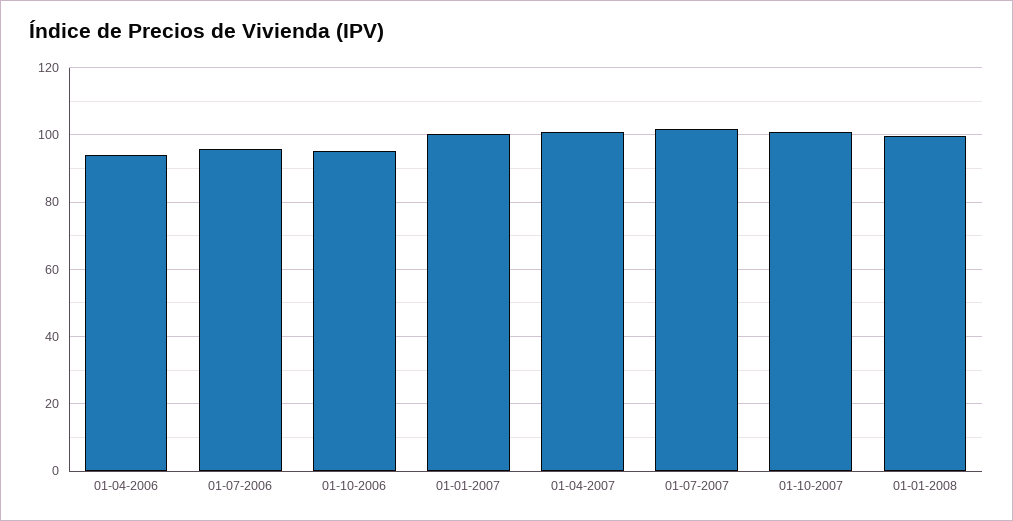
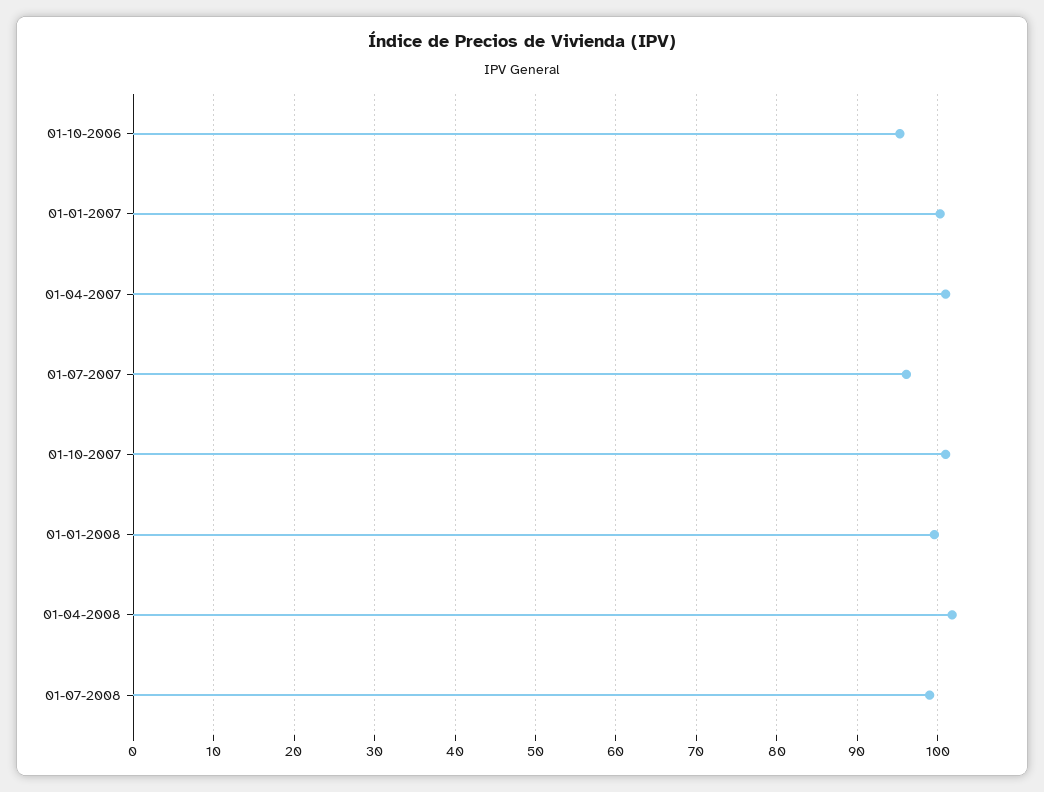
01-04-2006: 94 -> none
01-07-2006: 96 -> none
01-07-2007: 102 -> 96
01-04-2008: none -> 102
01-07-2008: none -> 99

